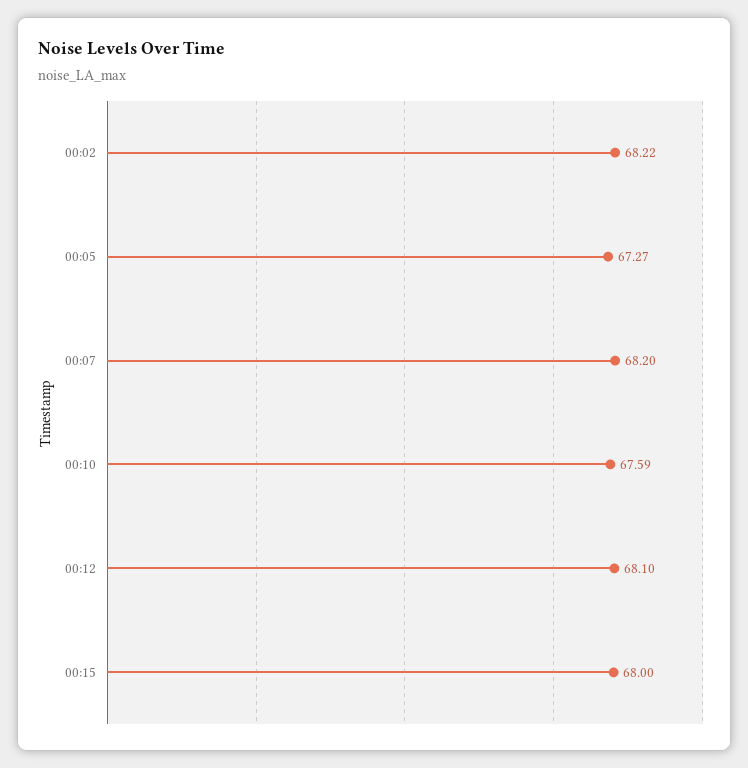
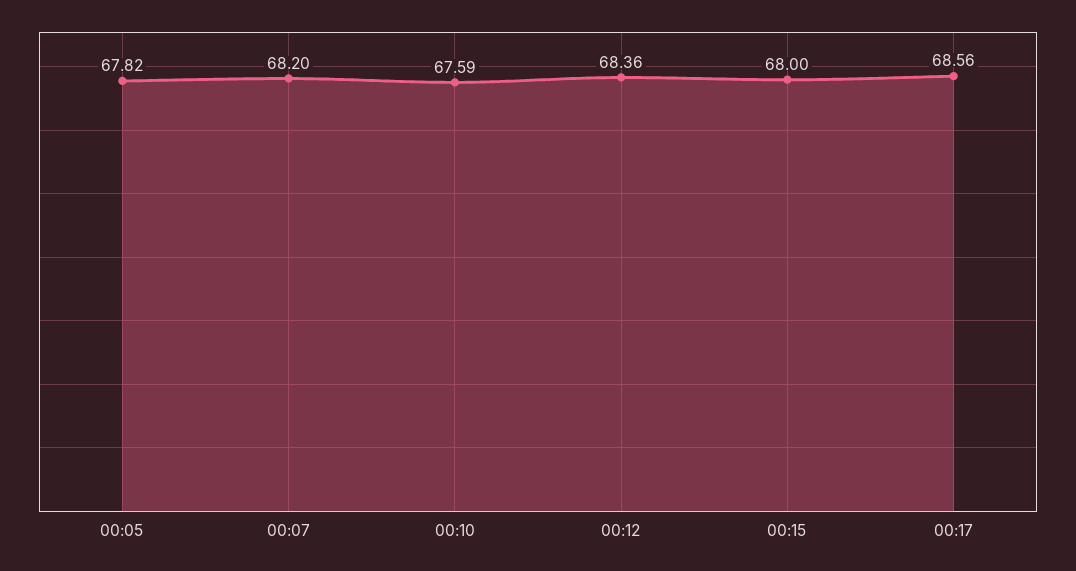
00:02: 68.22 -> none
00:05: 67.27 -> 67.82
00:12: 68.1 -> 68.36
00:17: none -> 68.56

